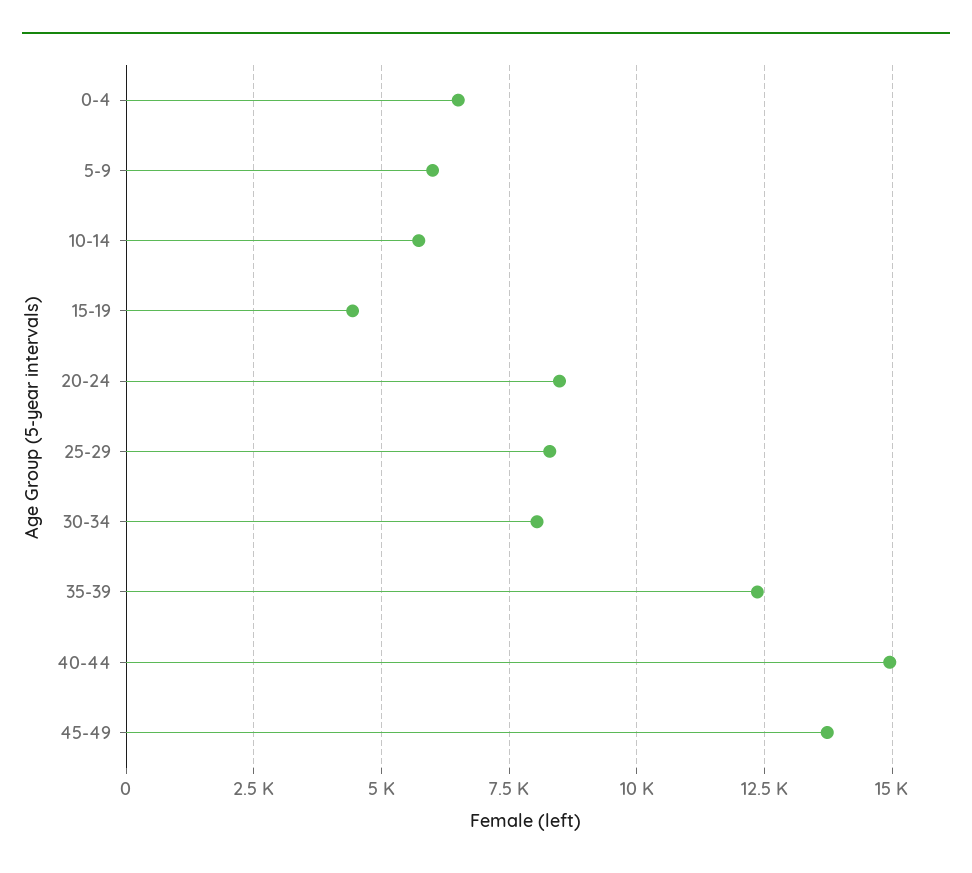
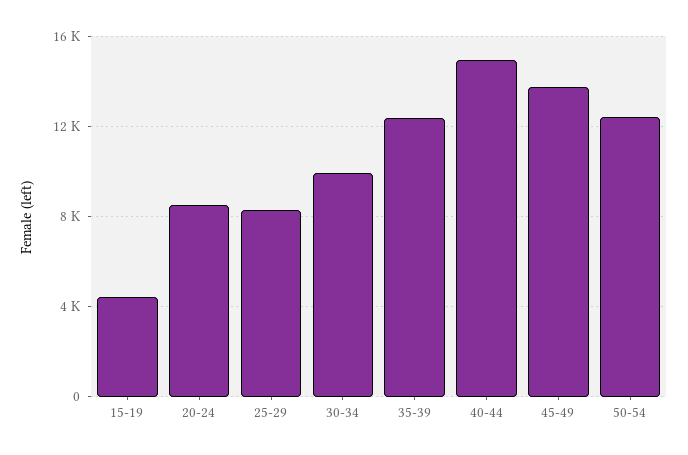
0-4: 6500 -> none
5-9: 6000 -> none
10-14: 5750 -> none
30-34: 8000 -> 10000
50-54: none -> 12500

